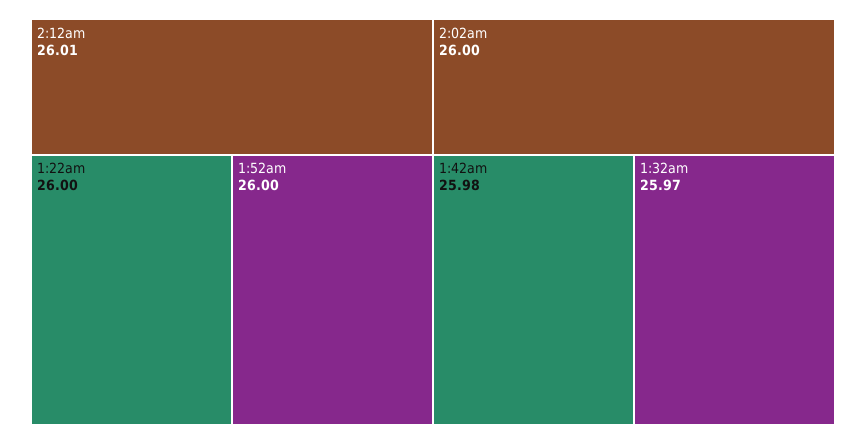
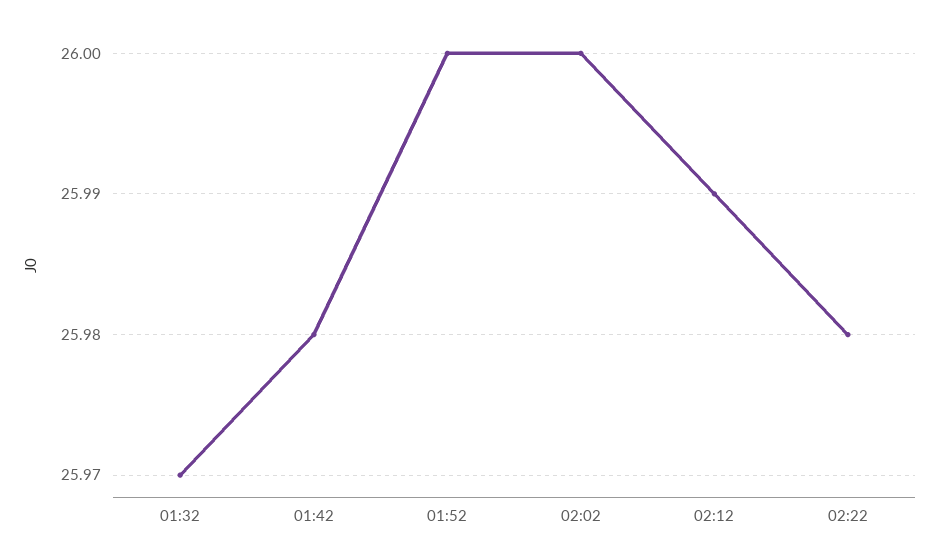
2:12am: 26.01 -> 25.99
1:22am: 26 -> none
02:22: none -> 25.98

